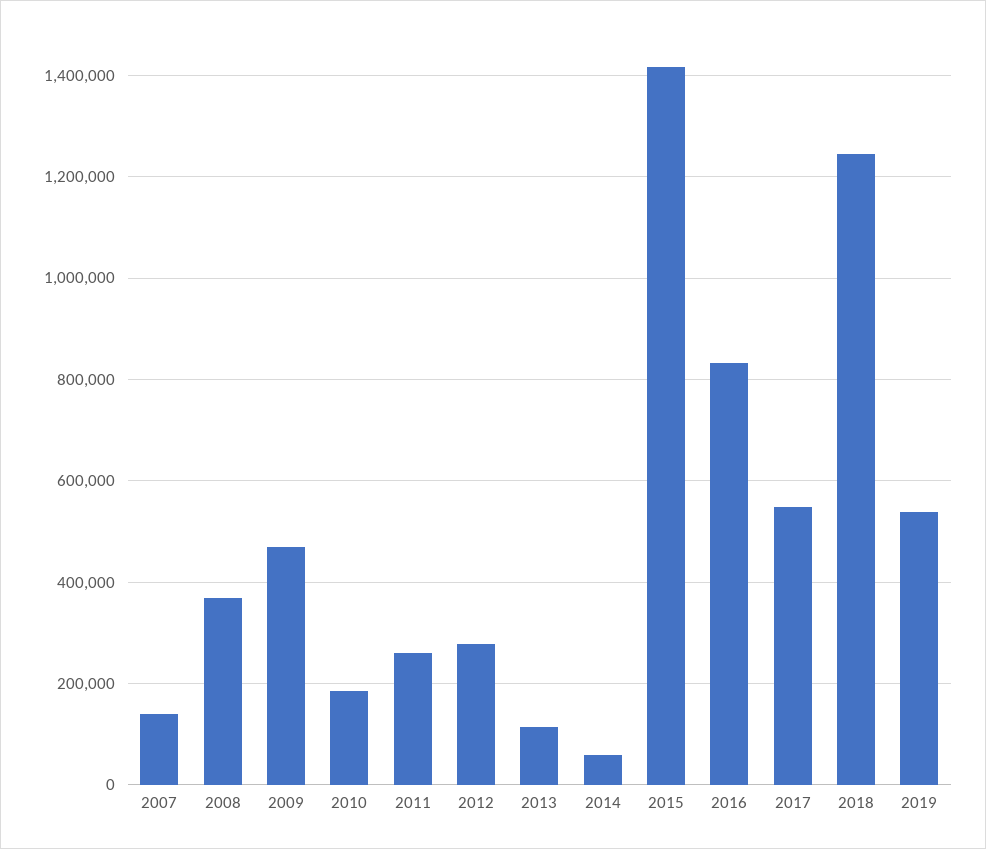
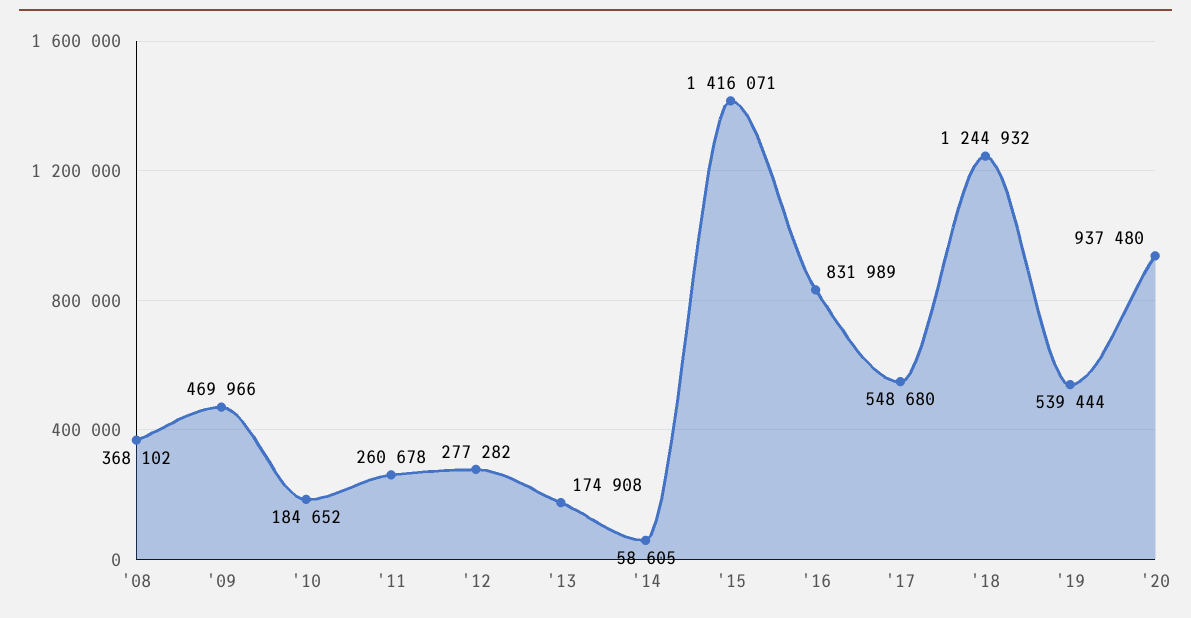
2007: 140000 -> none
2013: 120000 -> 174908
'20: none -> 937480

